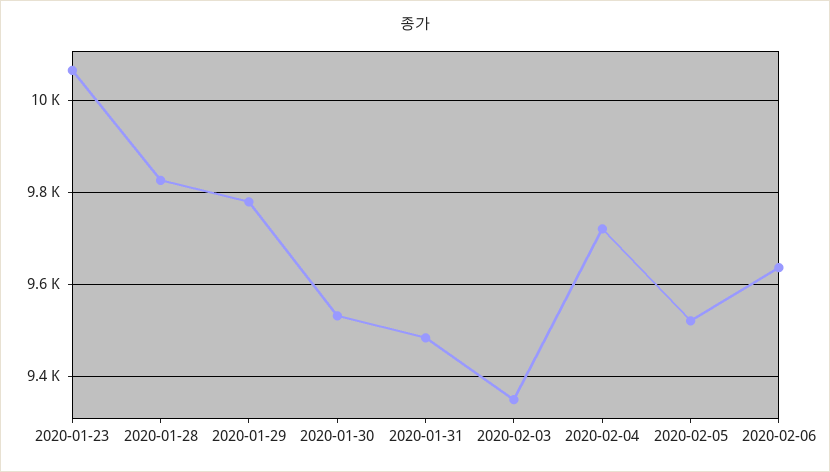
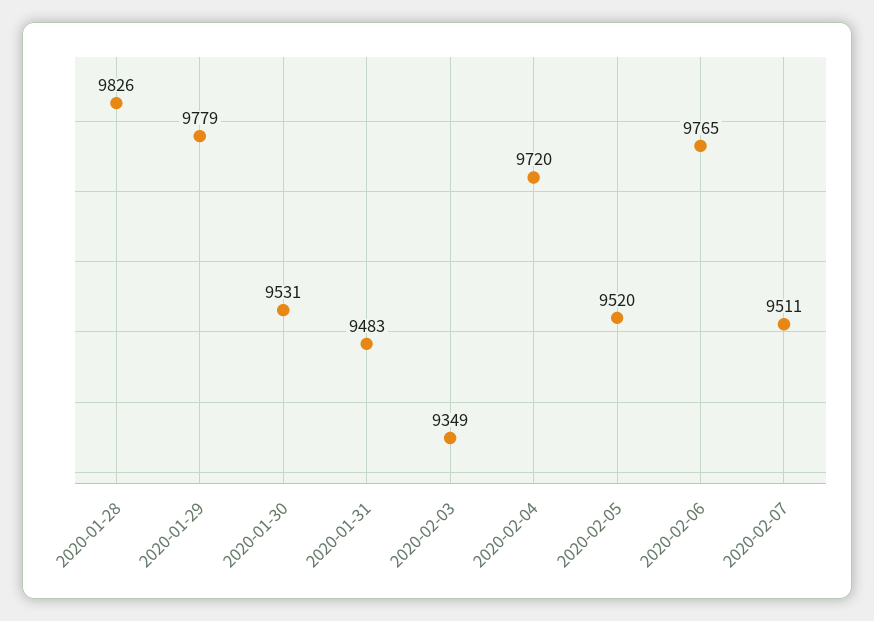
2020-01-23: 10060 -> none
2020-02-06: 9640 -> 9765
2020-02-07: none -> 9511

